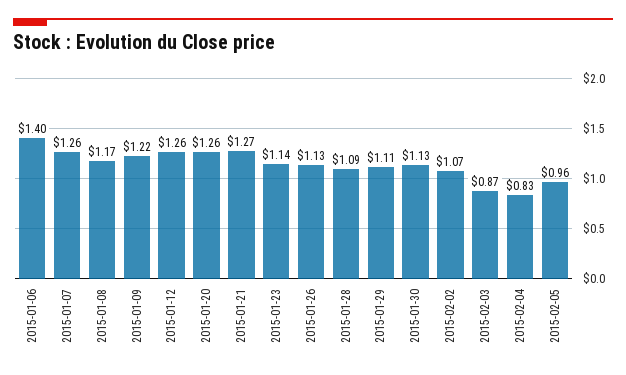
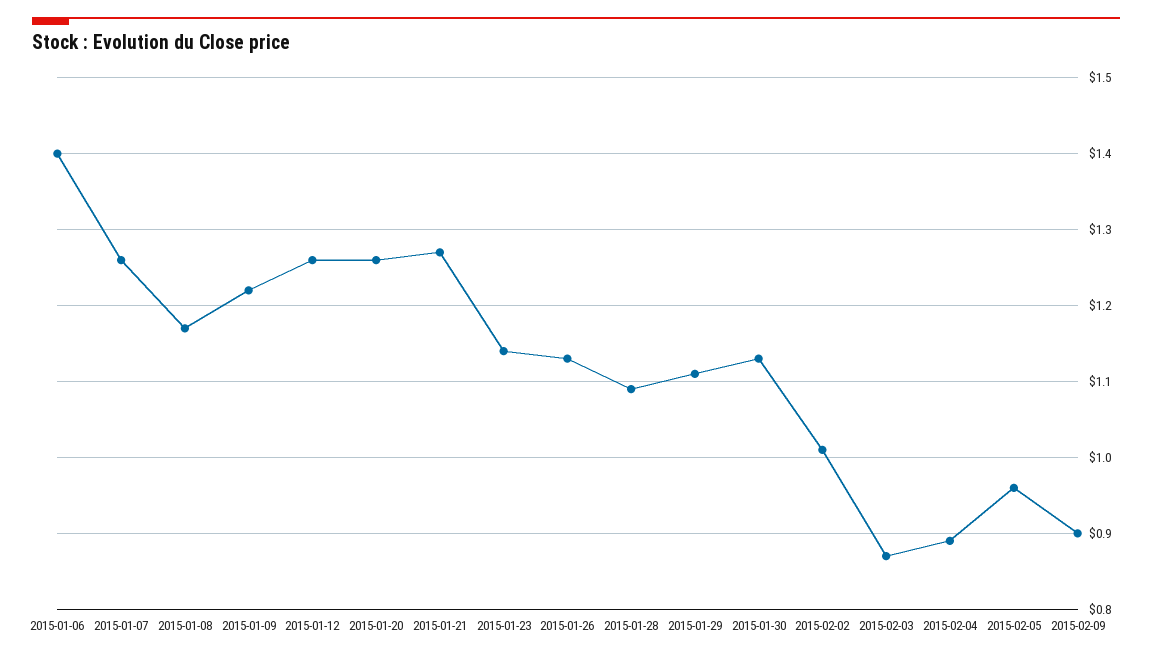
2015-02-02: 1.07 -> 1.01
2015-02-04: 0.83 -> 0.89
2015-02-09: none -> 0.9

